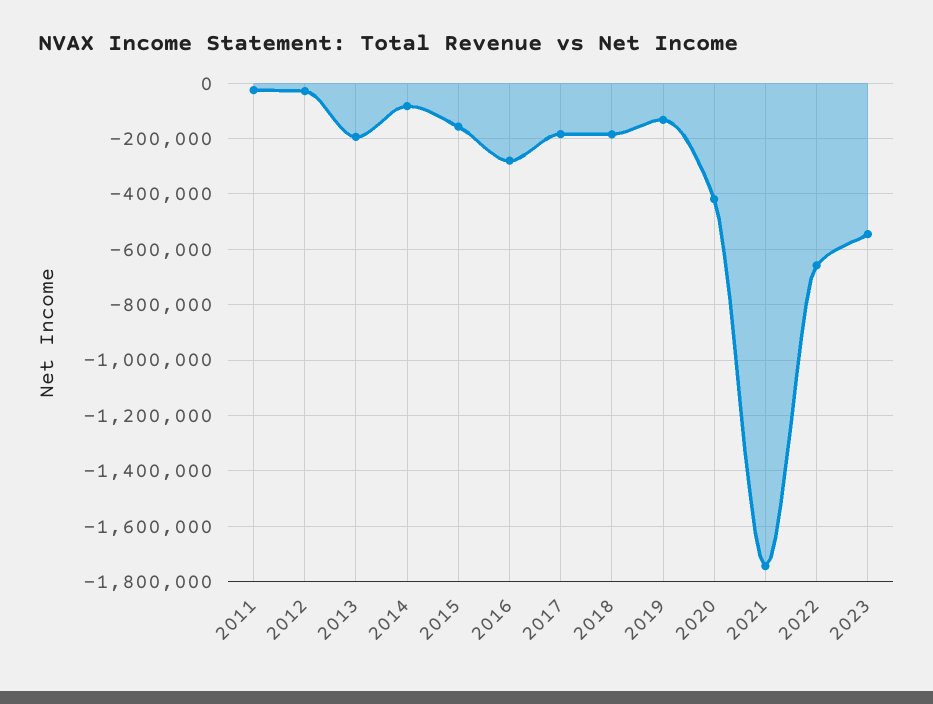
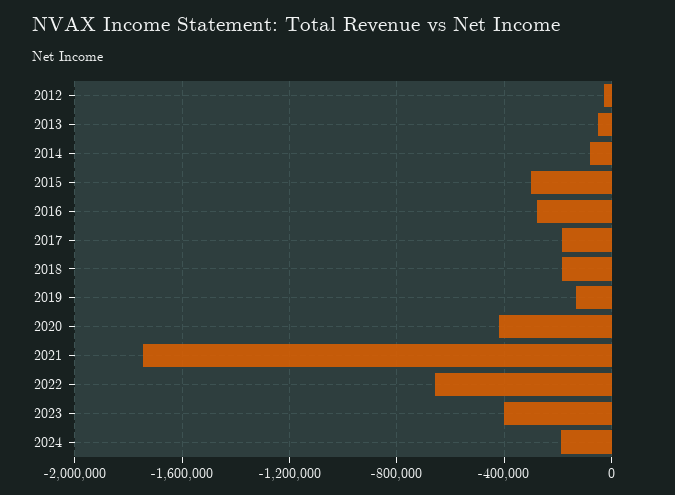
2011: -25000 -> none
2013: -200000 -> -50000
2015: -150000 -> -300000
2023: -550000 -> -400000
2024: none -> -200000

